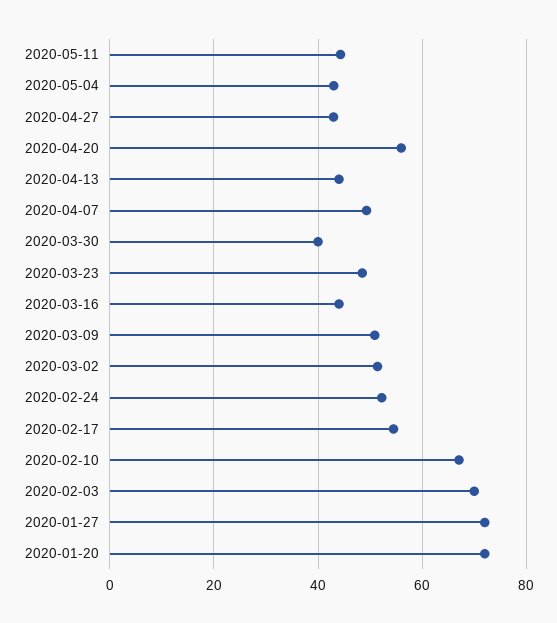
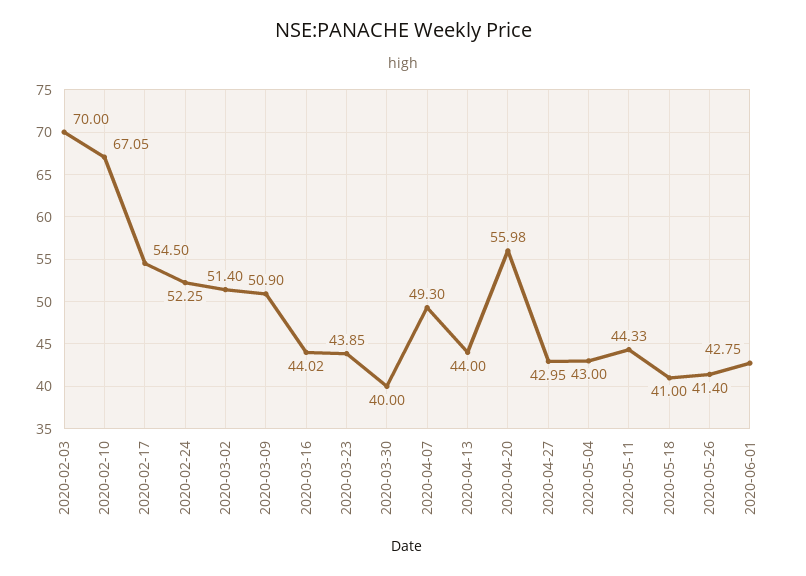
2020-03-23: 48 -> 43.85
2020-01-27: 72 -> none
2020-01-20: 72 -> none
2020-05-18: none -> 41
2020-05-26: none -> 41.4
2020-06-01: none -> 42.75

